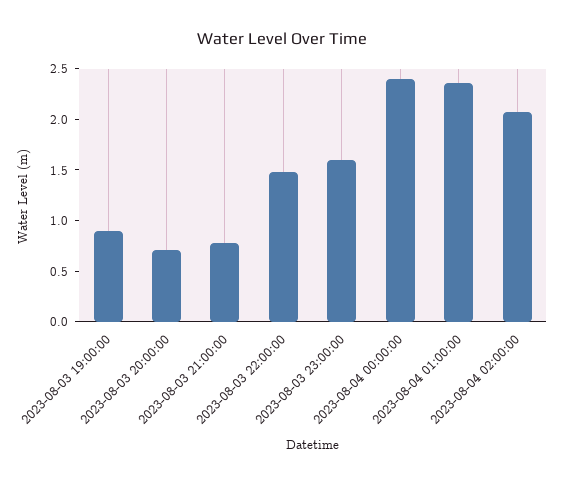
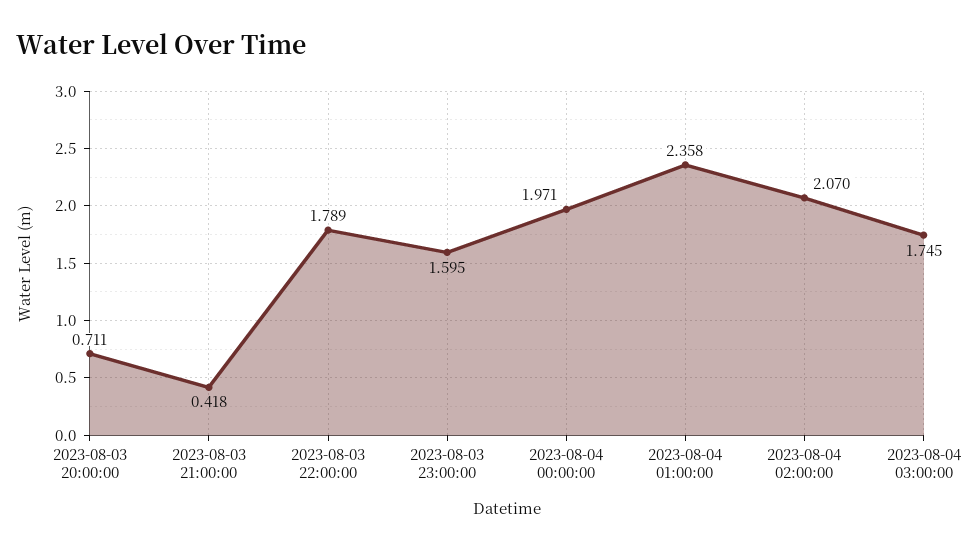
2023-08-03 19:00:00: 0.9 -> none
2023-08-03 21:00:00: 0.8 -> 0.418
2023-08-03 22:00:00: 1.5 -> 1.789
2023-08-04 00:00:00: 2.4 -> 1.971
2023-08-04 03:00:00: none -> 1.745

